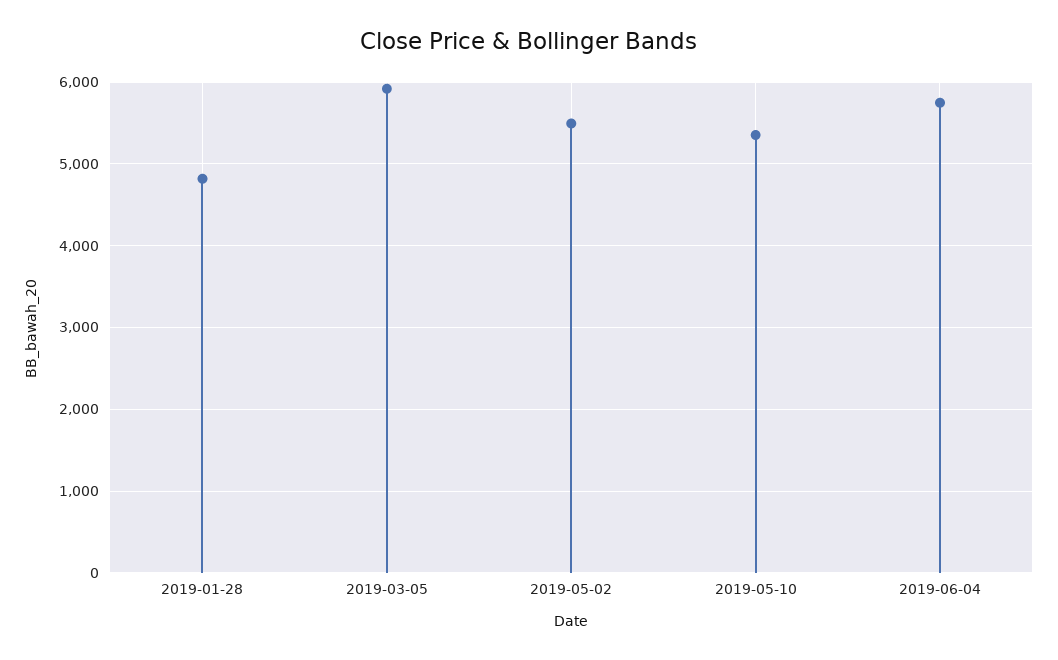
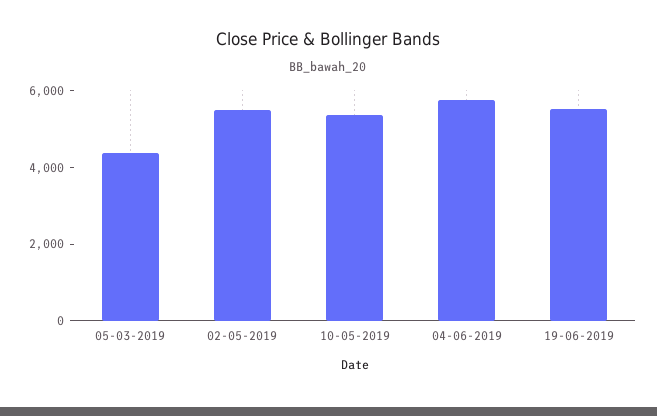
2019-01-28: 4800 -> none
2019-03-05: 5900 -> 4500
19-06-2019: none -> 5500

